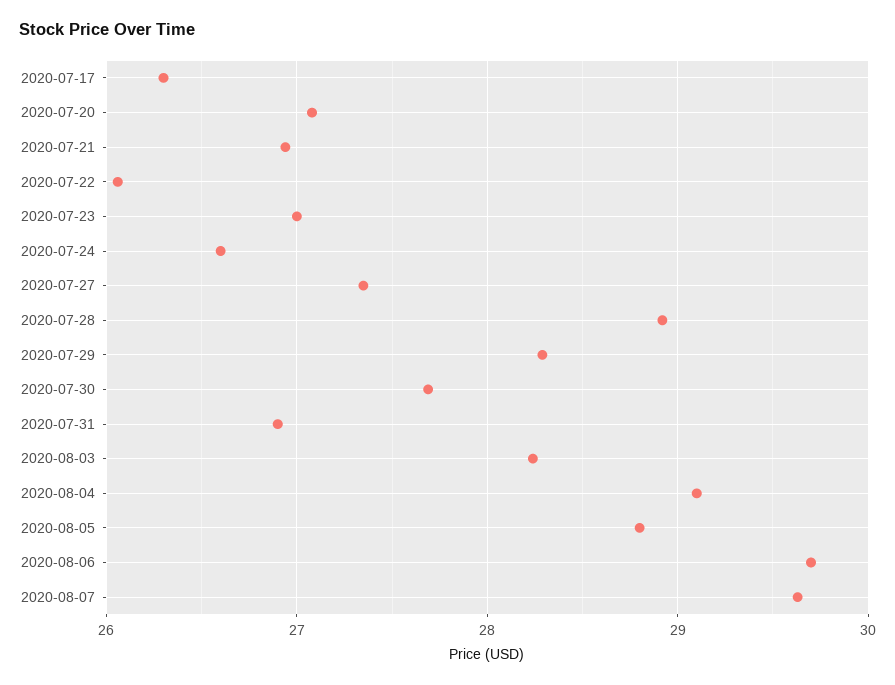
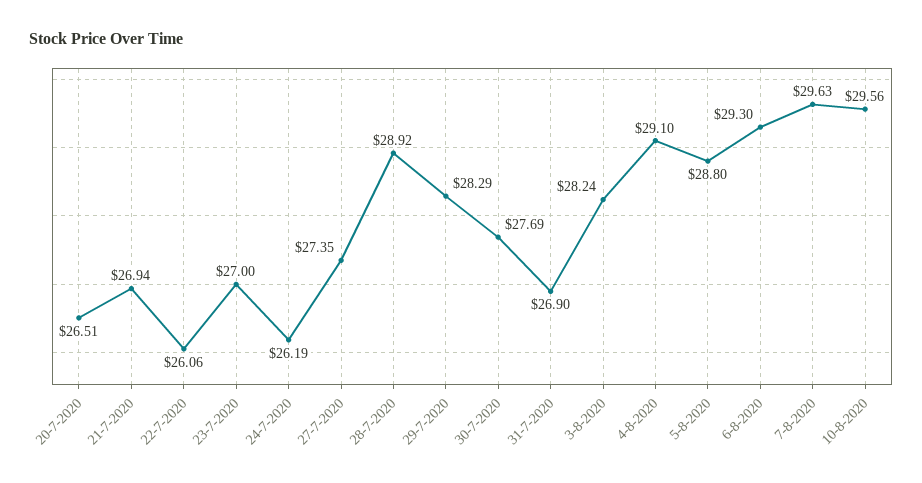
2020-07-17: 26.3 -> none
2020-07-20: 27.1 -> 26.51
2020-07-24: 26.6 -> 26.19
2020-08-06: 29.7 -> 29.3
10-8-2020: none -> 29.56

